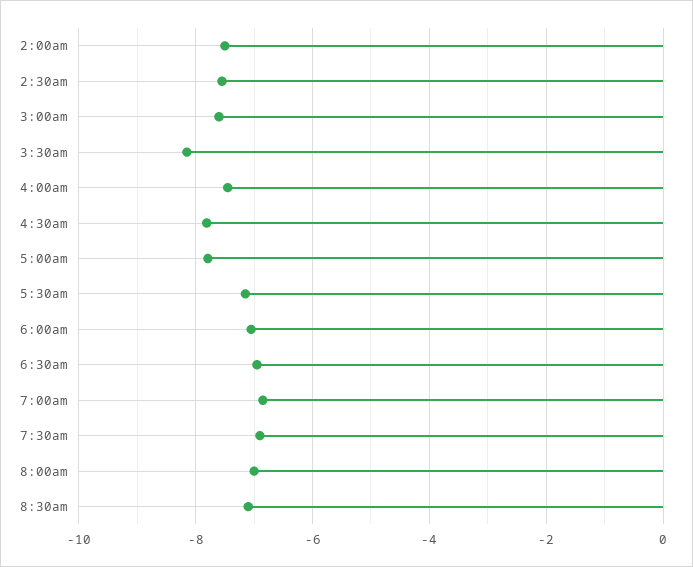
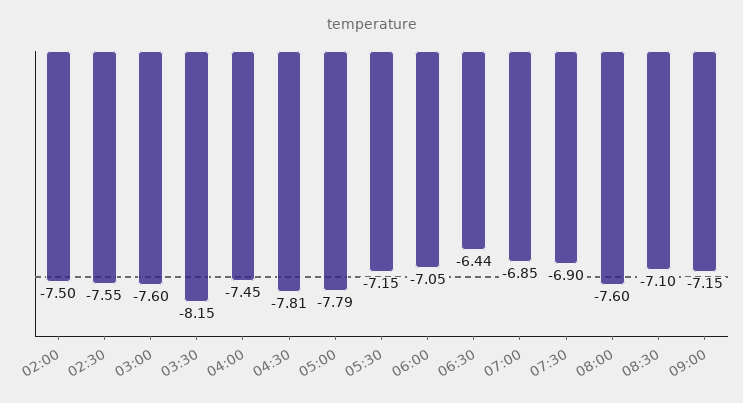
6:30am: -7 -> -6.44
8:00am: -7 -> -7.6
09:00: none -> -7.15

